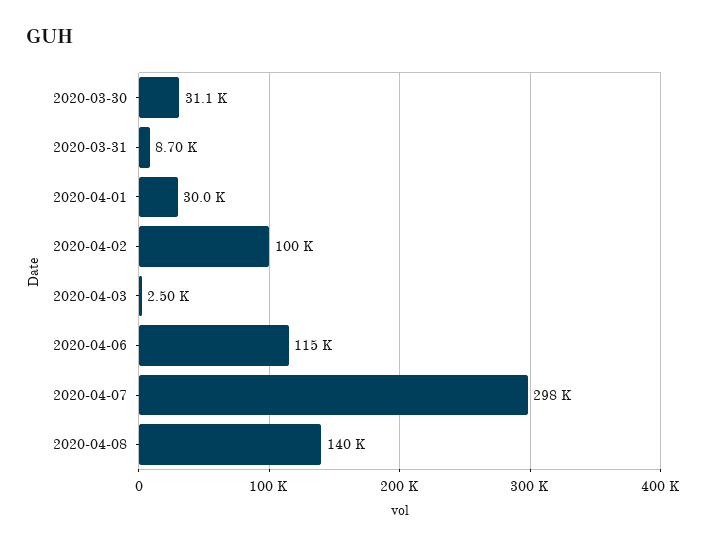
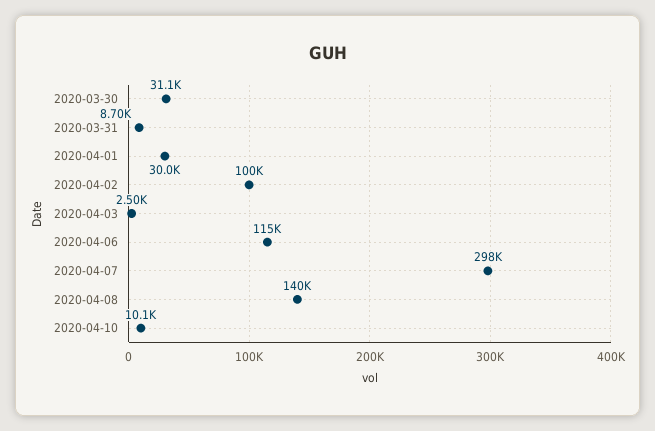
2020-04-10: none -> 10100

